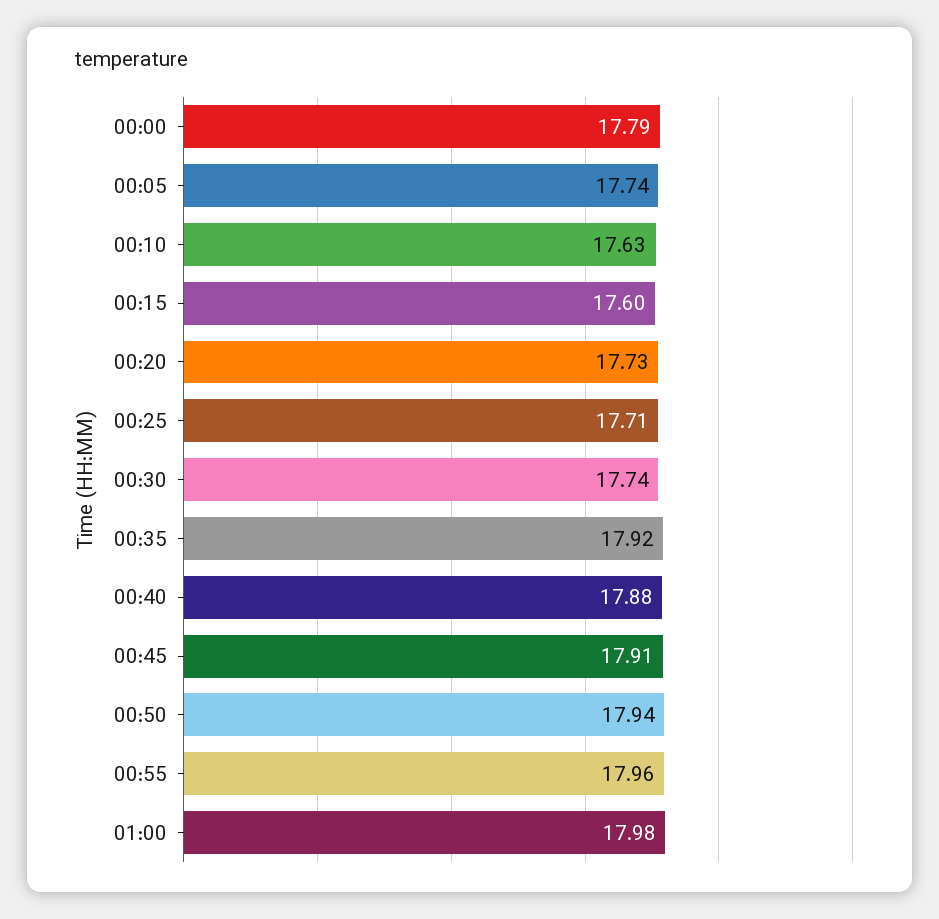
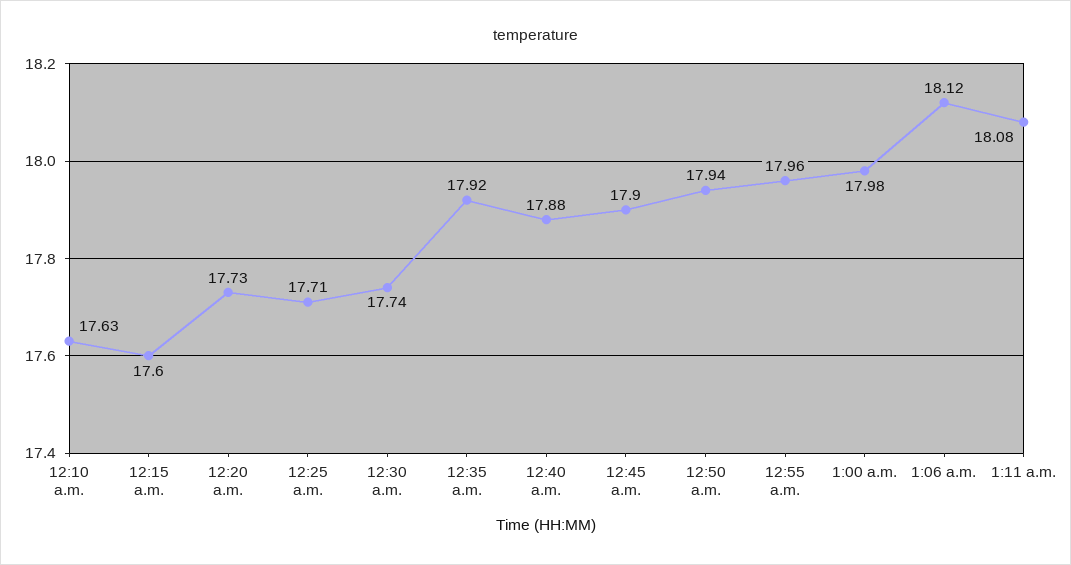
00:00: 17.79 -> none
00:05: 17.74 -> none
00:45: 17.91 -> 17.9
1:06 a.m.: none -> 18.12
1:11 a.m.: none -> 18.08

